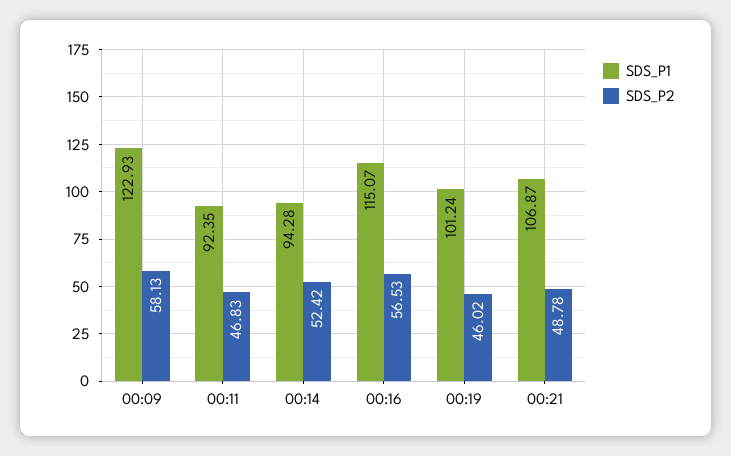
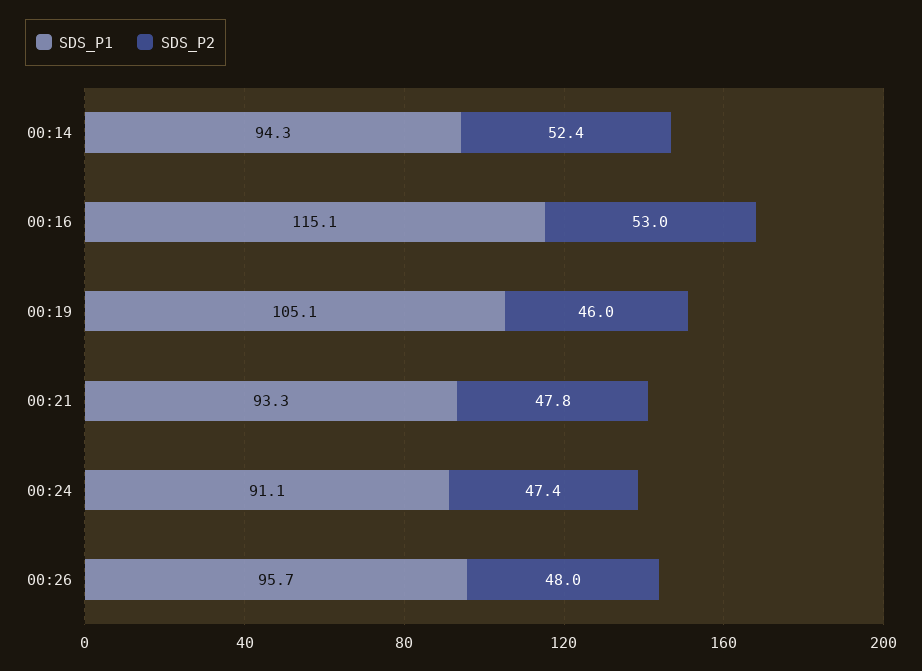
SDS_P1, 00:09: 122.93 -> none
SDS_P2, 00:09: 58.13 -> none
SDS_P1, 00:11: 92.35 -> none
SDS_P2, 00:11: 46.83 -> none
SDS_P2, 00:16: 56.53 -> 53
SDS_P1, 00:19: 101.24 -> 105.1
SDS_P1, 00:21: 106.87 -> 93.3
SDS_P2, 00:21: 48.78 -> 47.8
SDS_P1, 00:24: none -> 91.1
SDS_P2, 00:24: none -> 47.4
SDS_P1, 00:26: none -> 95.7
SDS_P2, 00:26: none -> 48

